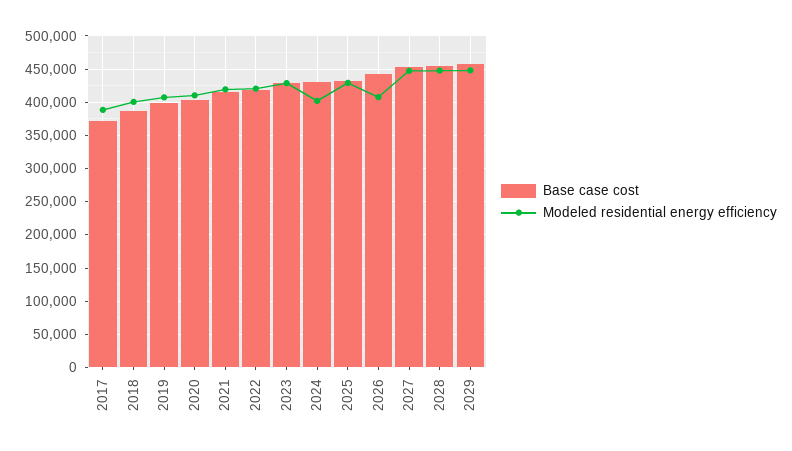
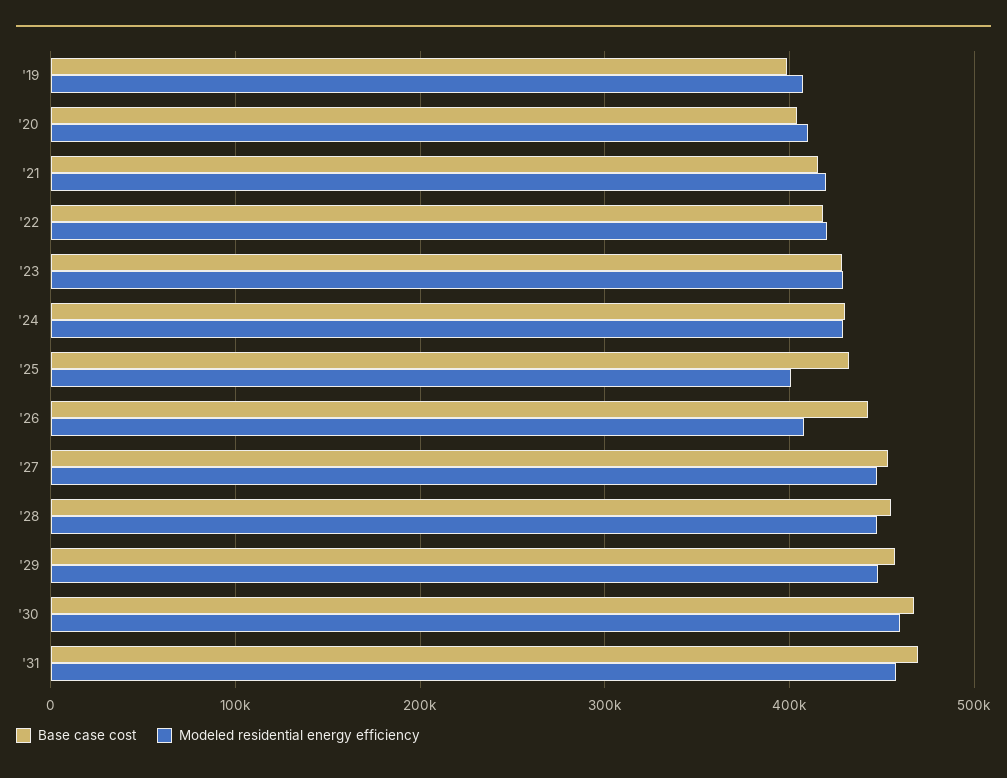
Base case cost, 2017: 370000 -> none
Modeled residential energy efficiency, 2017: 390000 -> none
Base case cost, 2018: 390000 -> none
Modeled residential energy efficiency, 2018: 400000 -> none
Modeled residential energy efficiency, 2024: 400000 -> 430000
Modeled residential energy efficiency, 2025: 430000 -> 400000
Base case cost, '30: none -> 470000
Modeled residential energy efficiency, '30: none -> 460000
Base case cost, '31: none -> 470000
Modeled residential energy efficiency, '31: none -> 460000

